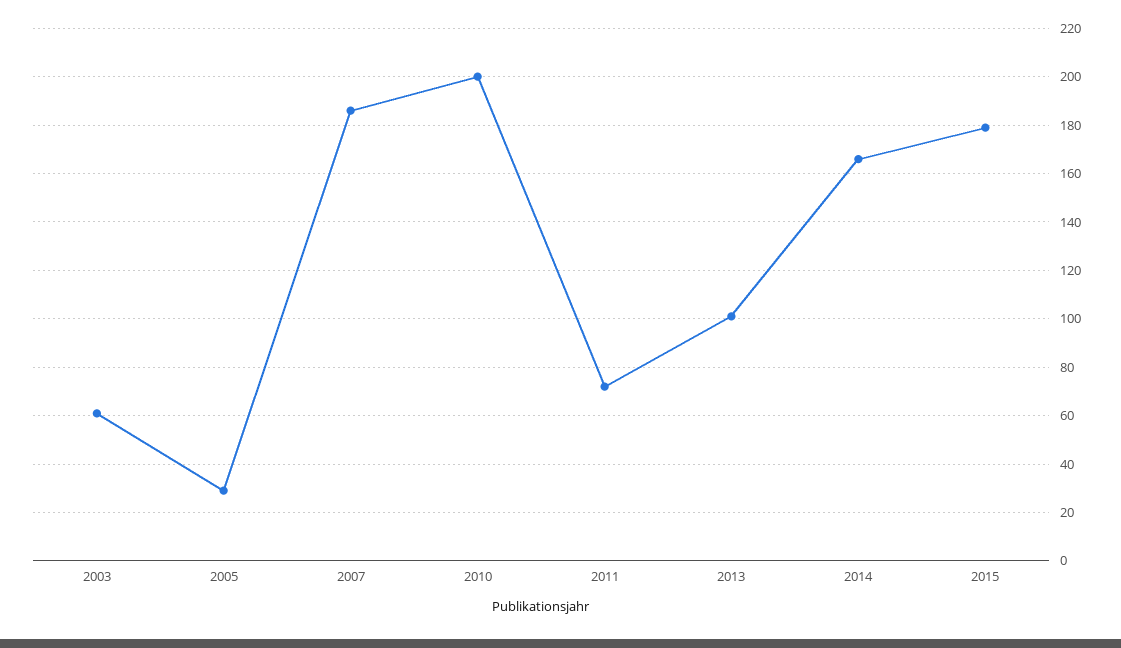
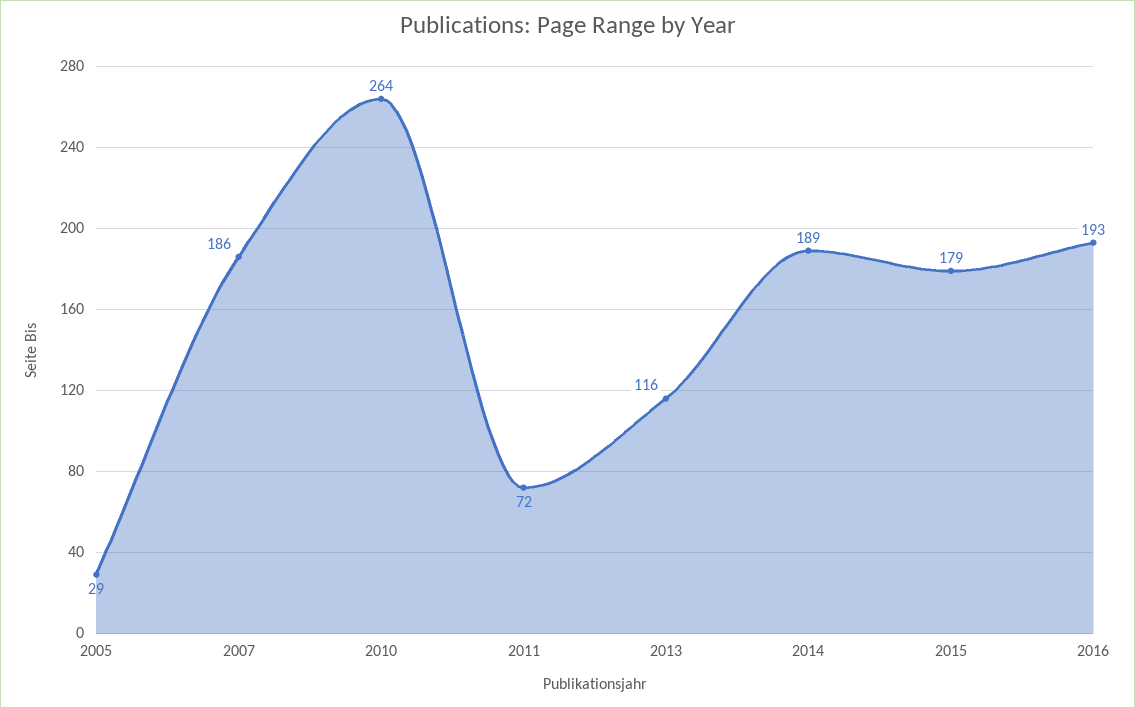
2003: 60 -> none
2010: 200 -> 264
2013: 100 -> 116
2014: 165 -> 189
2016: none -> 193

